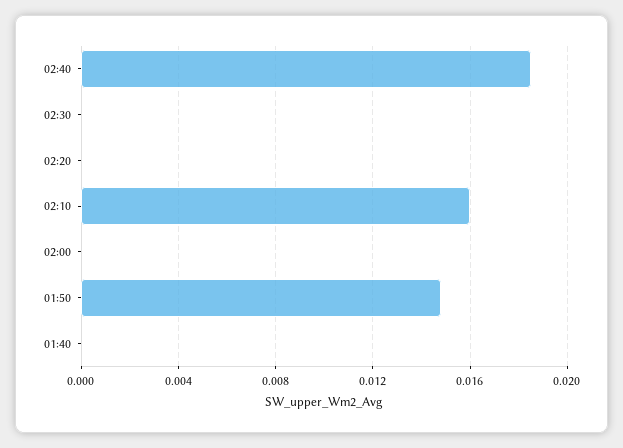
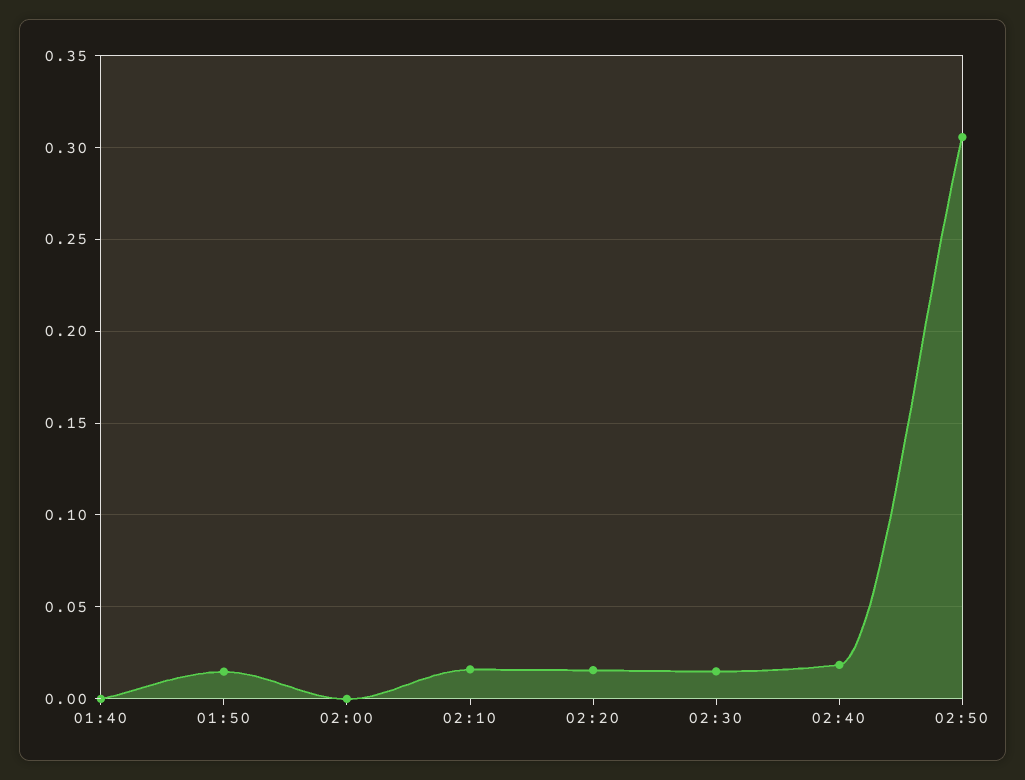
02:30: 0 -> 0.015
02:20: 0 -> 0.015
02:50: none -> 0.305

